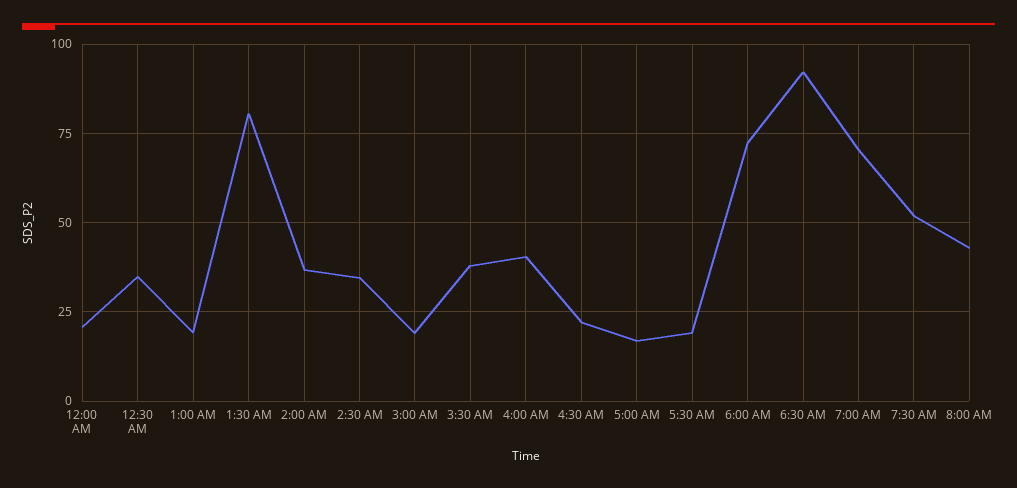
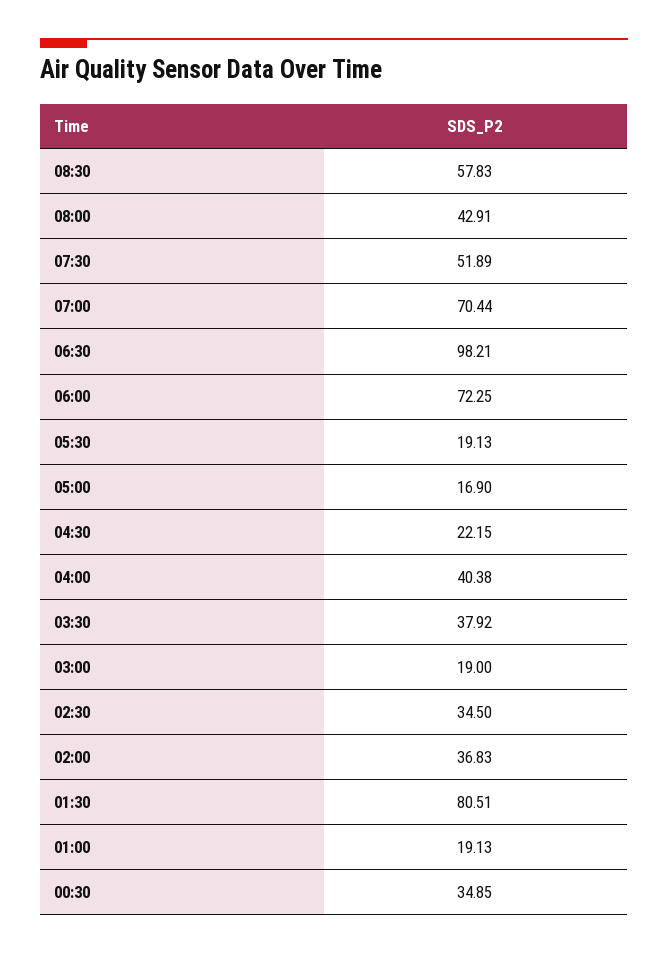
12:00 AM: 20 -> none
6:30 AM: 92.5 -> 98.21
08:30: none -> 57.83

